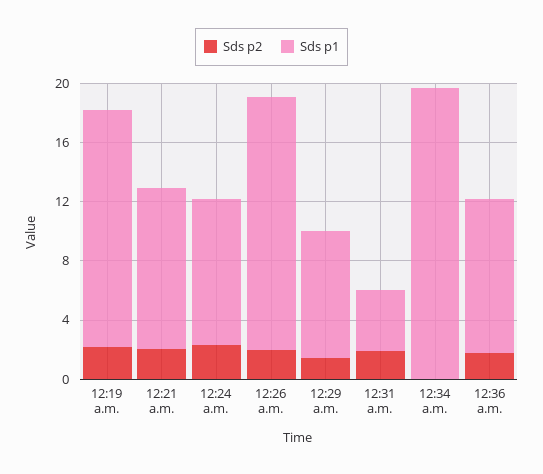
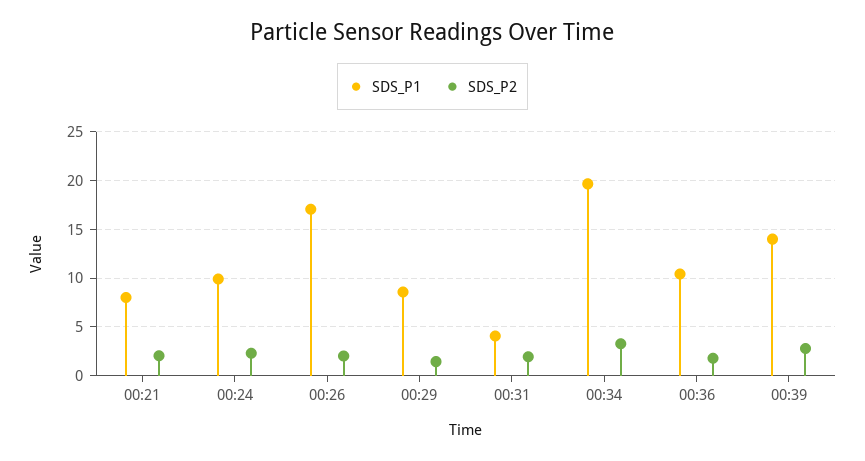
Sds p2, 12:19 a.m.: 2 -> none
Sds p1, 12:19 a.m.: 16 -> none
Sds p1, 12:21 a.m.: 11 -> 8
Sds p2, 12:34 a.m.: 0 -> 3
Sds p1, 00:39: none -> 14
Sds p2, 00:39: none -> 3

